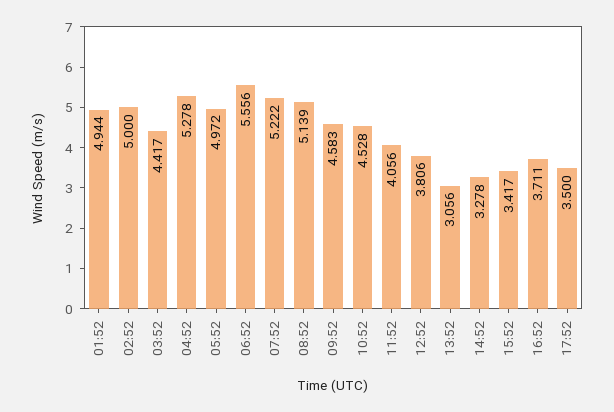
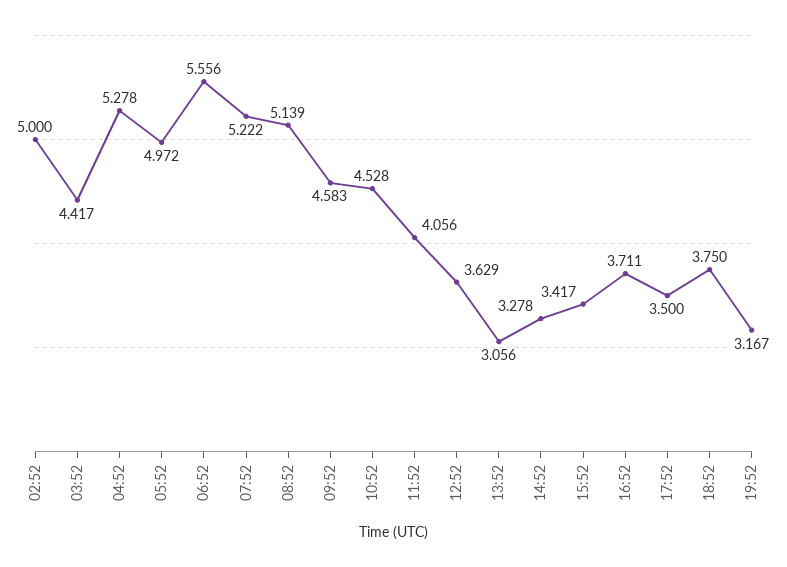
01:52: 4.944 -> none
12:52: 3.806 -> 3.629
18:52: none -> 3.75
19:52: none -> 3.167

